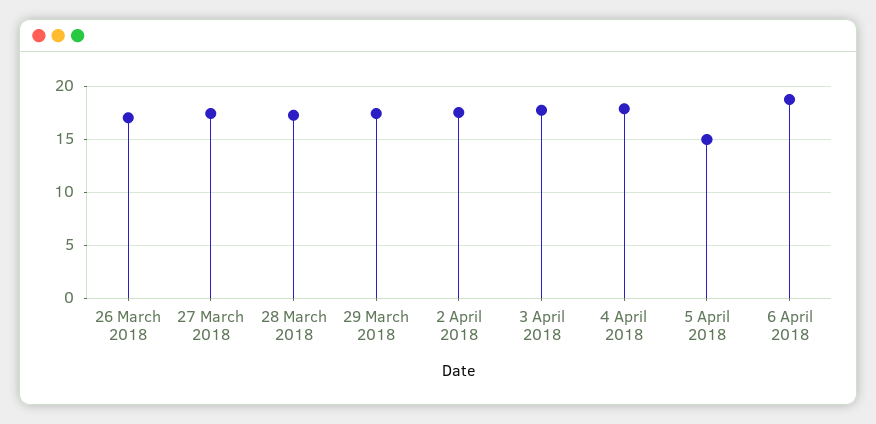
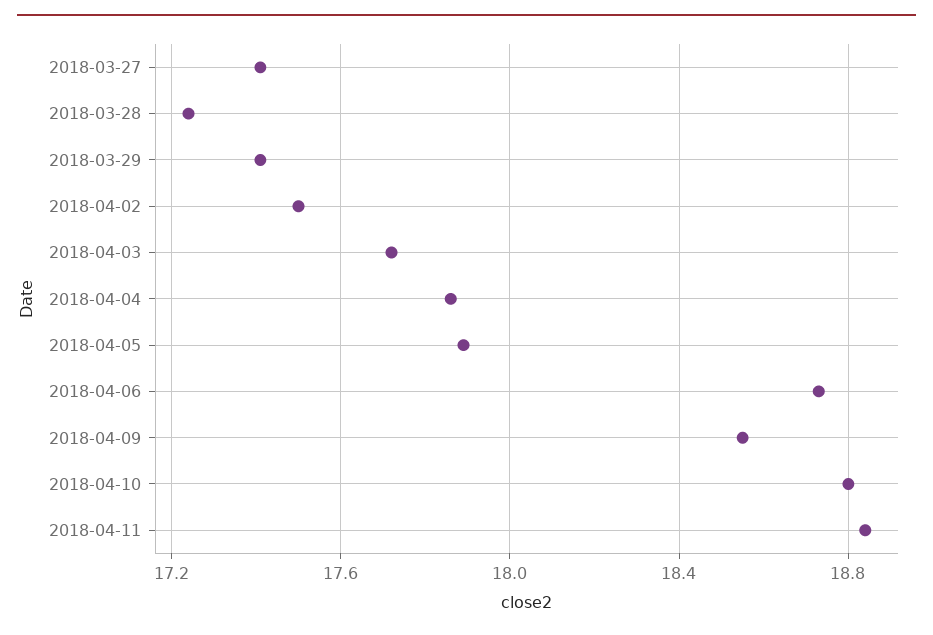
26 March 2018: 17 -> none
5 April 2018: 15 -> 17.9
2018-04-09: none -> 18.55
2018-04-10: none -> 18.8
2018-04-11: none -> 18.85

